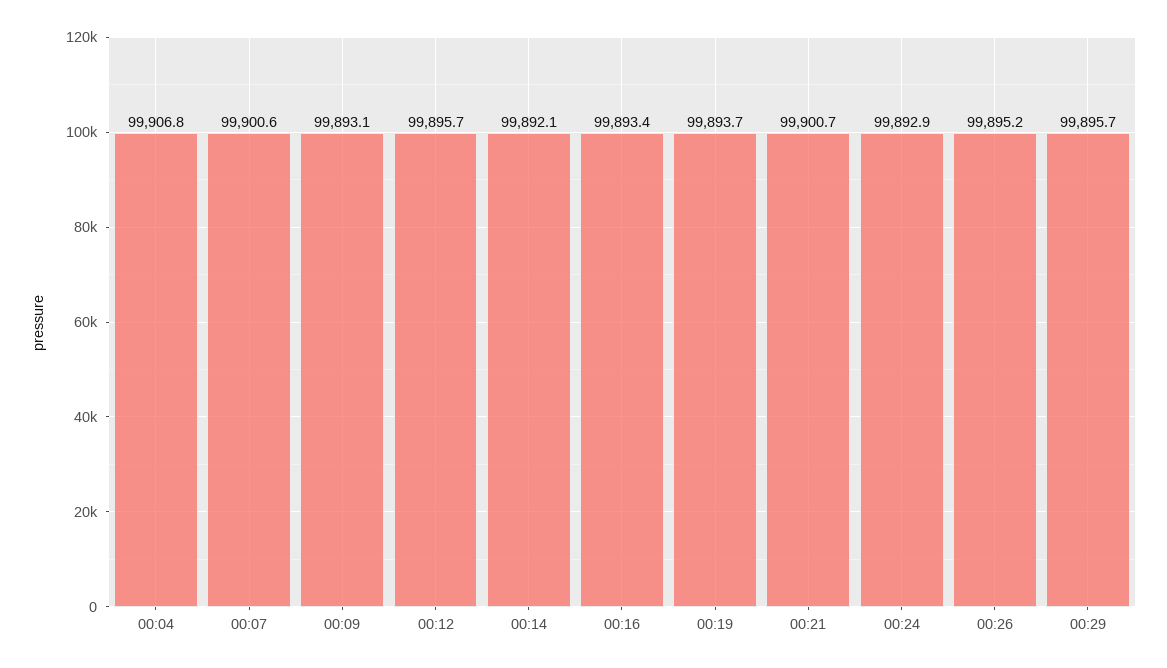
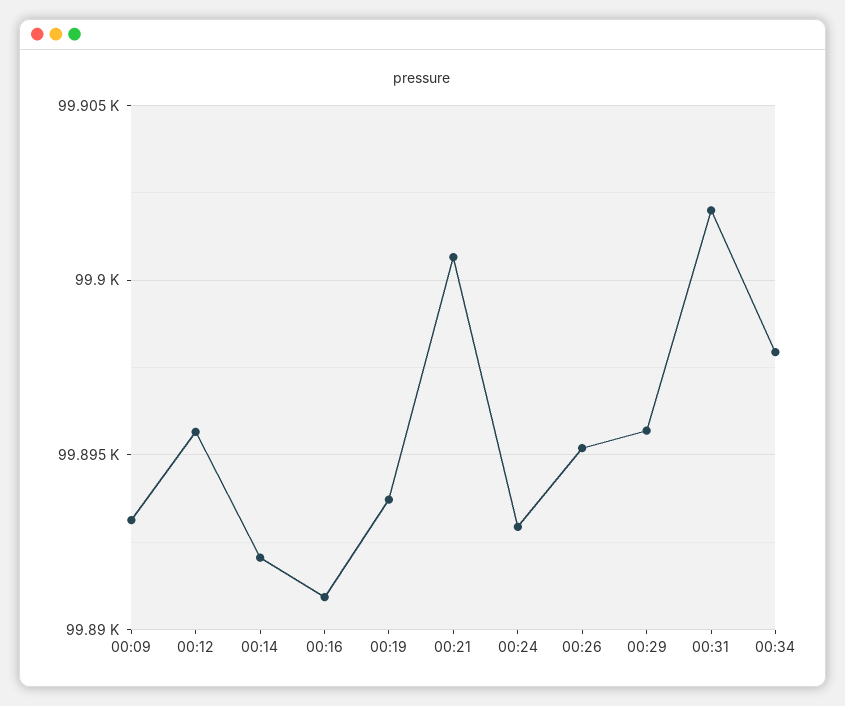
00:04: 99906.8 -> none
00:07: 99900.6 -> none
00:16: 99893.4 -> 99891
00:31: none -> 99902
00:34: none -> 99898

